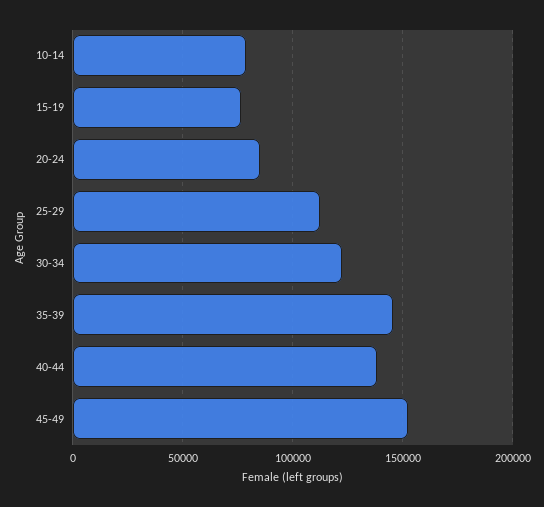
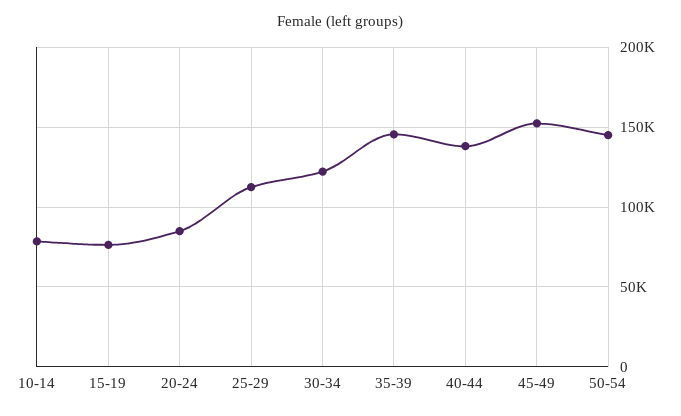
50-54: none -> 145000

